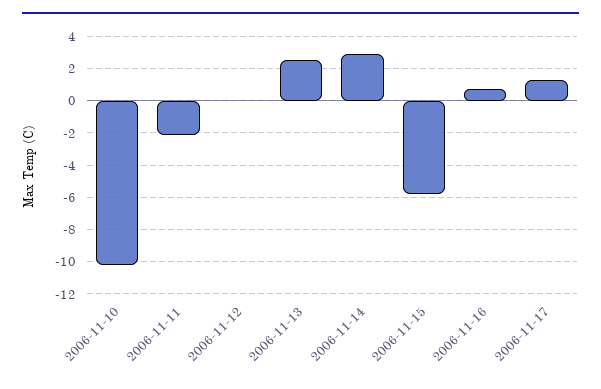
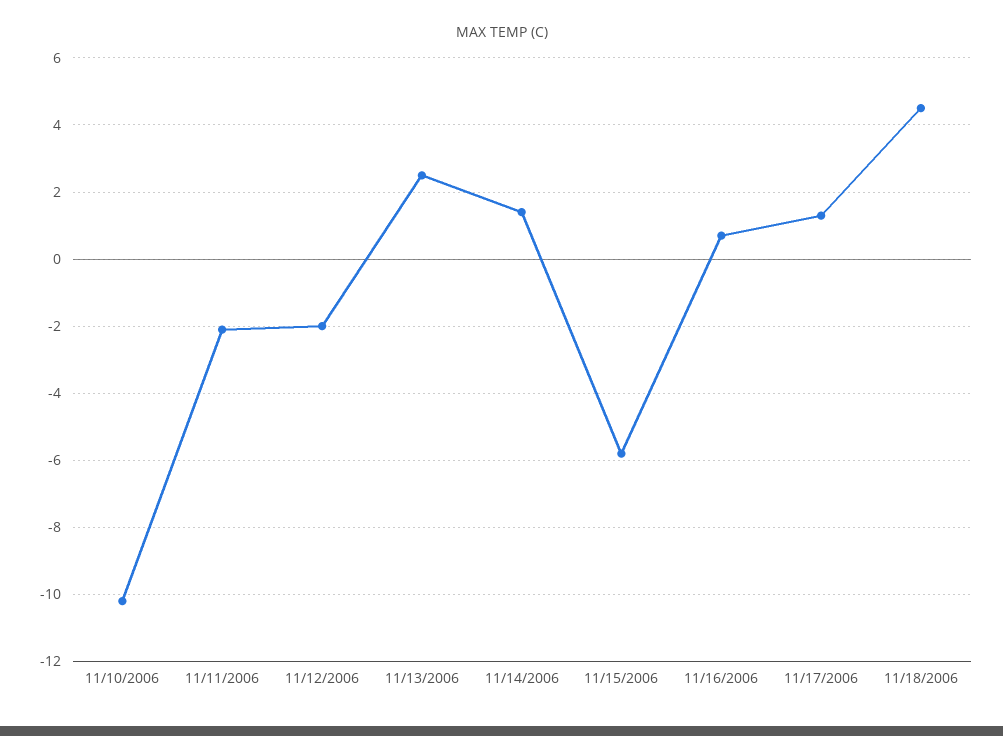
2006-11-12: 0 -> -2
2006-11-14: 3 -> 1.5
11/18/2006: none -> 4.5

